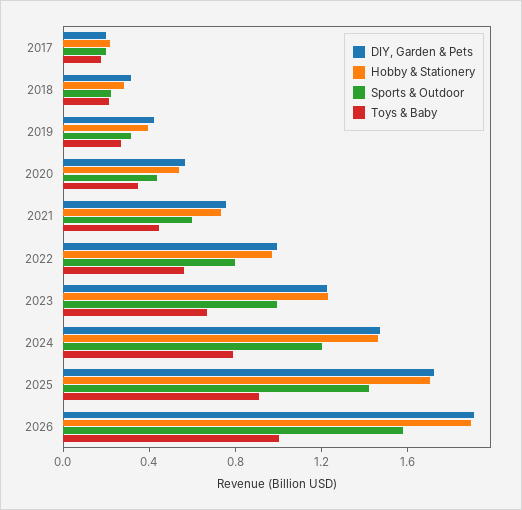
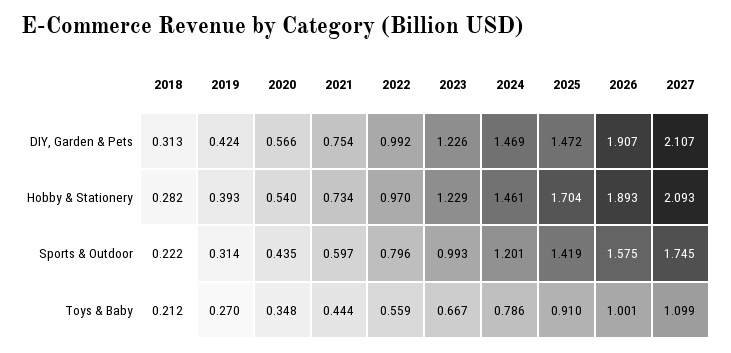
DIY, Garden & Pets, 2017: 0.2 -> none
Hobby & Stationery, 2017: 0.2 -> none
Sports & Outdoor, 2017: 0.2 -> none
Toys & Baby, 2017: 0.2 -> none
DIY, Garden & Pets, 2025: 1.7 -> 1.472
DIY, Garden & Pets, 2027: none -> 2.107
Hobby & Stationery, 2027: none -> 2.093
Sports & Outdoor, 2027: none -> 1.745
Toys & Baby, 2027: none -> 1.099

